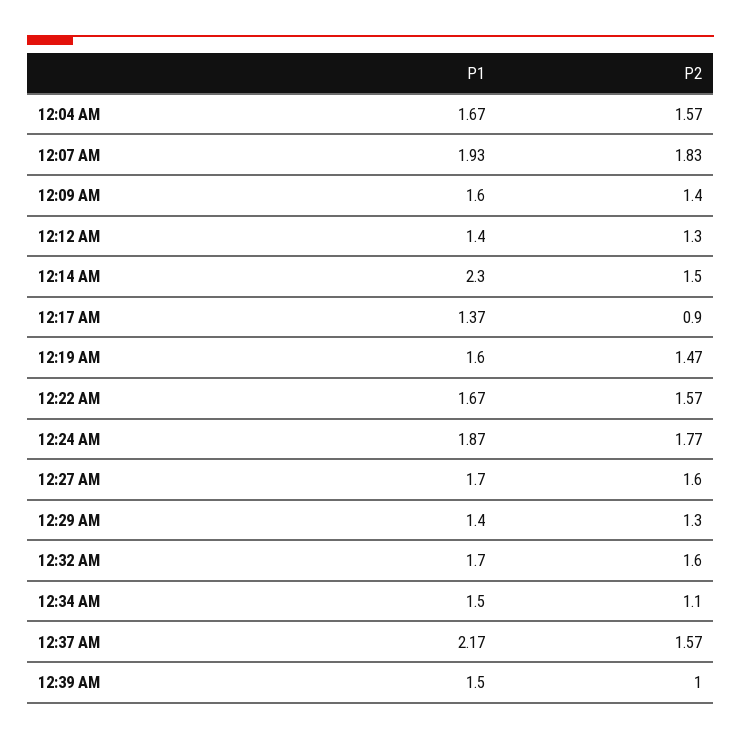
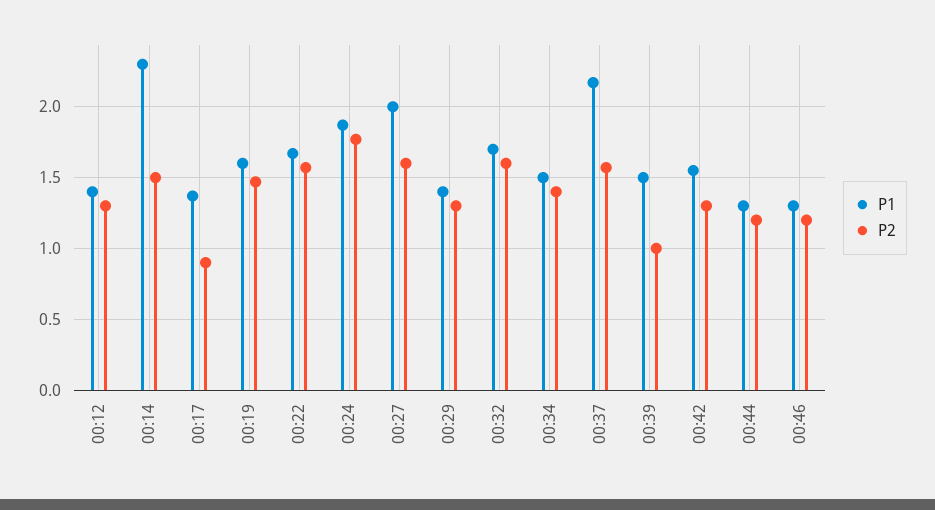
P1, 12:04 AM: 1.67 -> none
P2, 12:04 AM: 1.57 -> none
P1, 12:07 AM: 1.93 -> none
P2, 12:07 AM: 1.83 -> none
P1, 12:09 AM: 1.6 -> none
P2, 12:09 AM: 1.4 -> none
P1, 12:27 AM: 1.7 -> 2
P2, 12:34 AM: 1.1 -> 1.4
P1, 00:42: none -> 1.55
P2, 00:42: none -> 1.3
P1, 00:44: none -> 1.3
P2, 00:44: none -> 1.2
P1, 00:46: none -> 1.3
P2, 00:46: none -> 1.2

